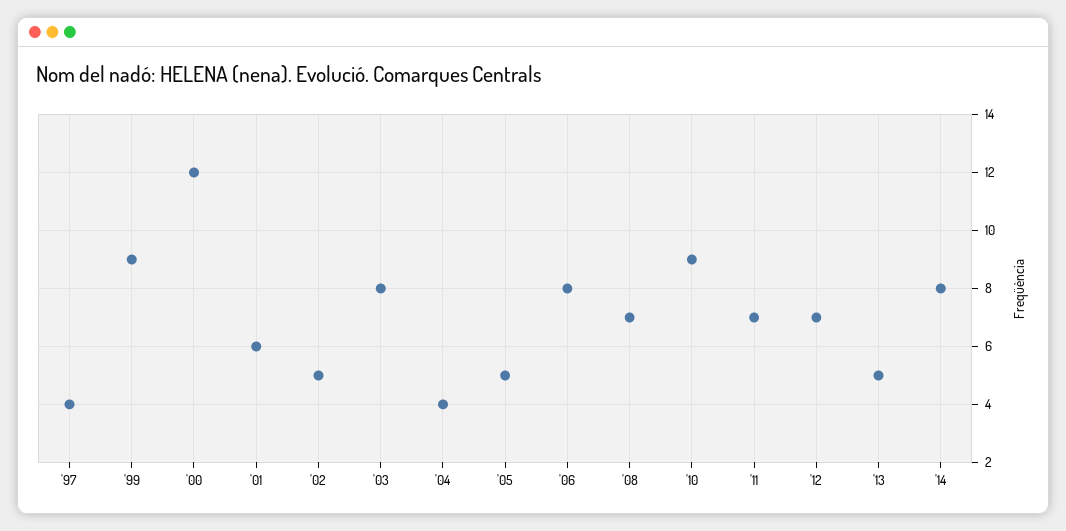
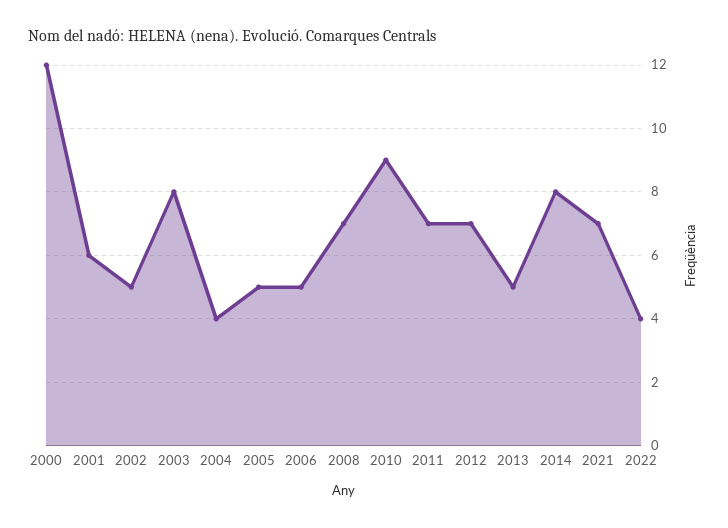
'97: 4 -> none
'99: 9 -> none
'06: 8 -> 5
2021: none -> 7
2022: none -> 4

